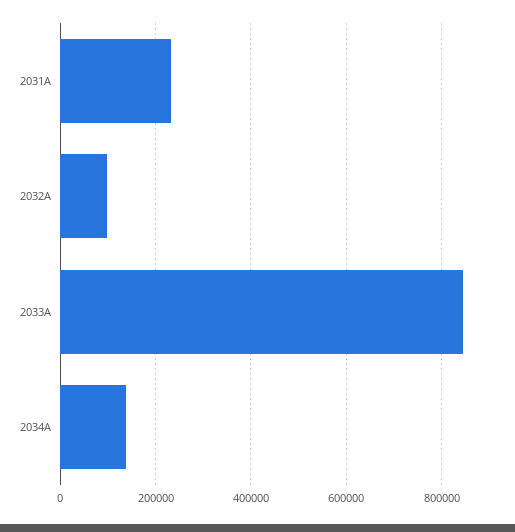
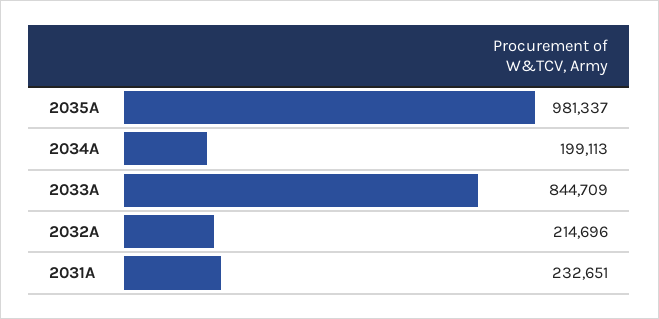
2032A: 100000 -> 214696
2034A: 140000 -> 199113
2035A: none -> 981337

